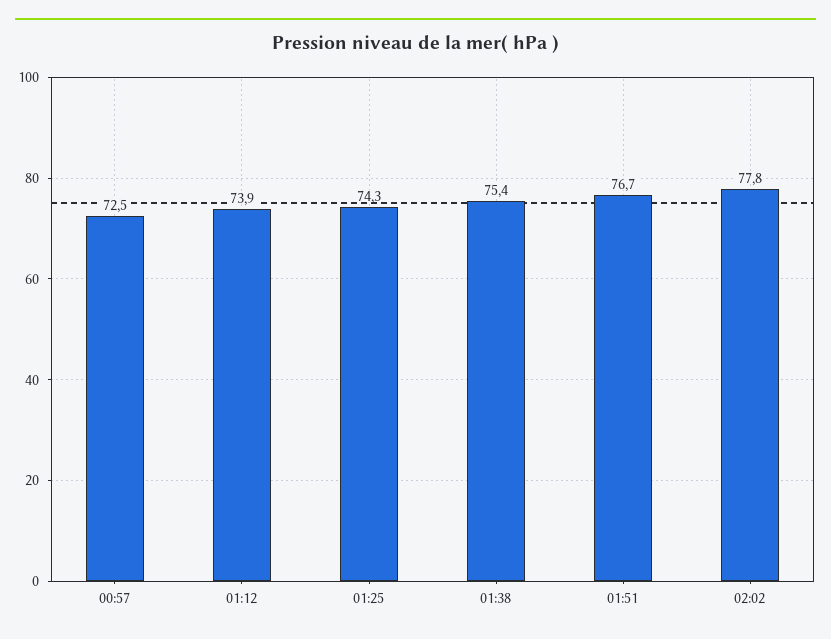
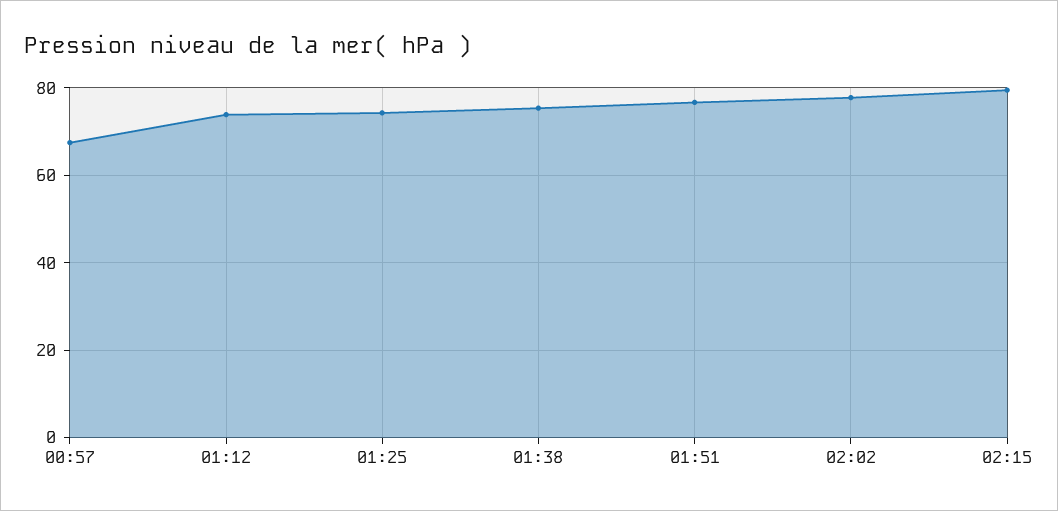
00:57: 72.5 -> 68
02:15: none -> 80

